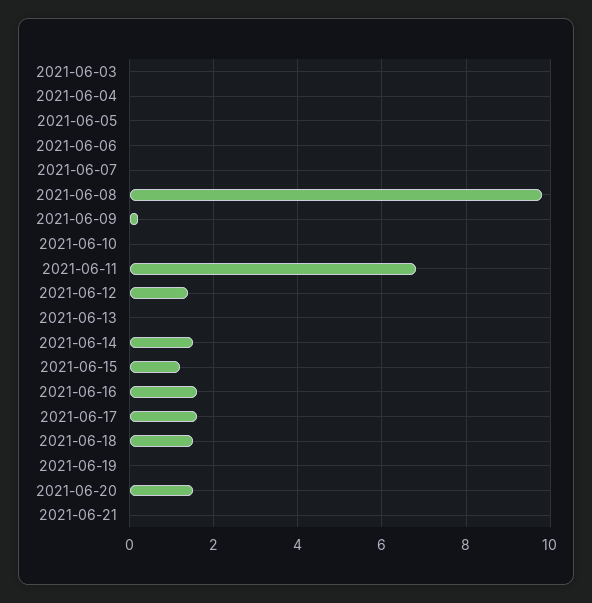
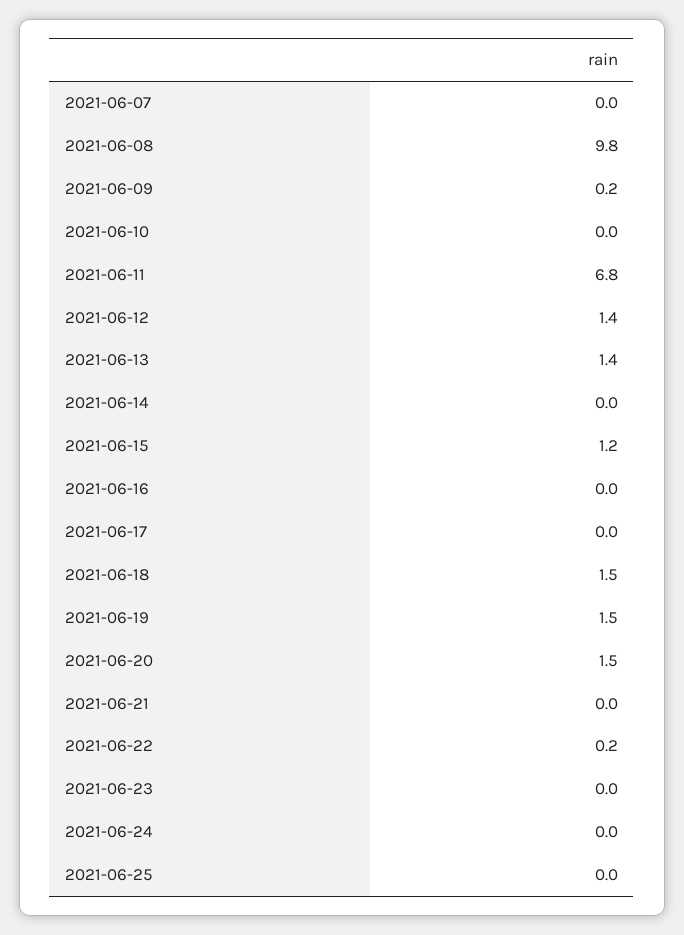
2021-06-03: 0 -> none
2021-06-04: 0 -> none
2021-06-05: 0 -> none
2021-06-06: 0 -> none
2021-06-13: 0 -> 1.4
2021-06-14: 1.5 -> 0
2021-06-16: 1.5 -> 0
2021-06-17: 1.5 -> 0
2021-06-19: 0 -> 1.5
2021-06-22: none -> 0.2
2021-06-23: none -> 0
2021-06-24: none -> 0
2021-06-25: none -> 0

